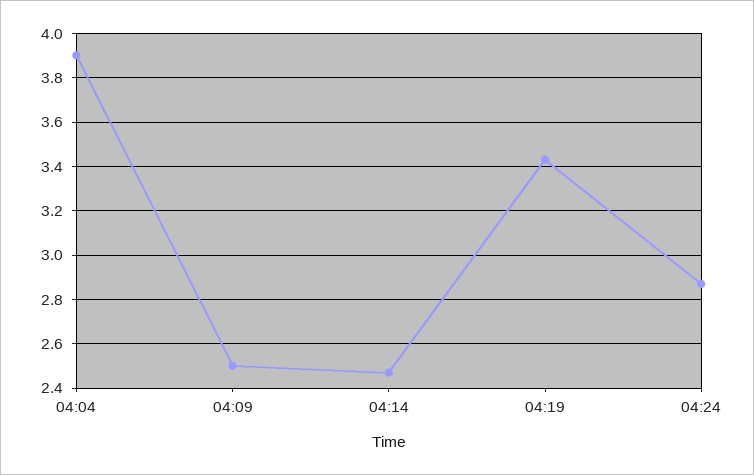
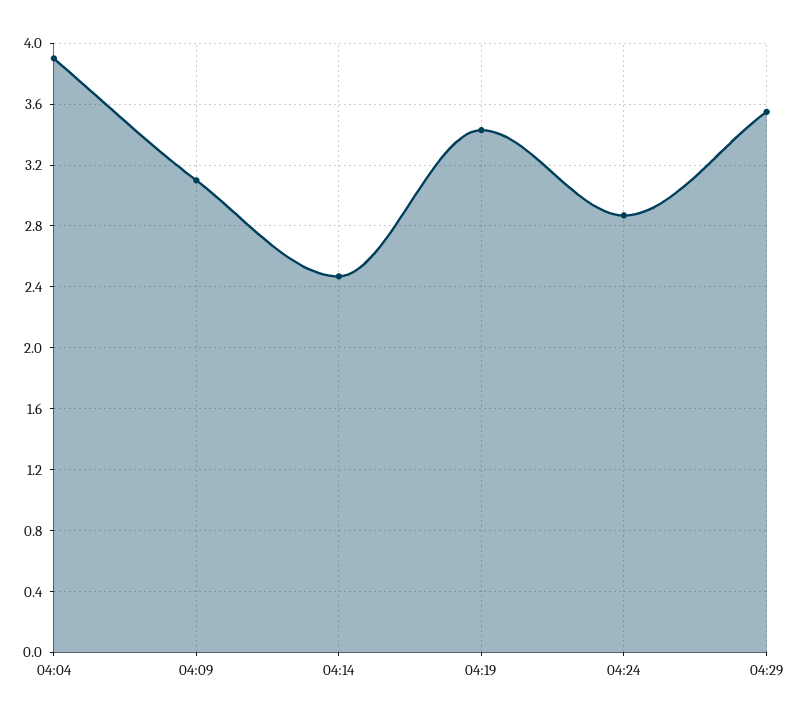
04:09: 2.5 -> 3.1
04:29: none -> 3.55

